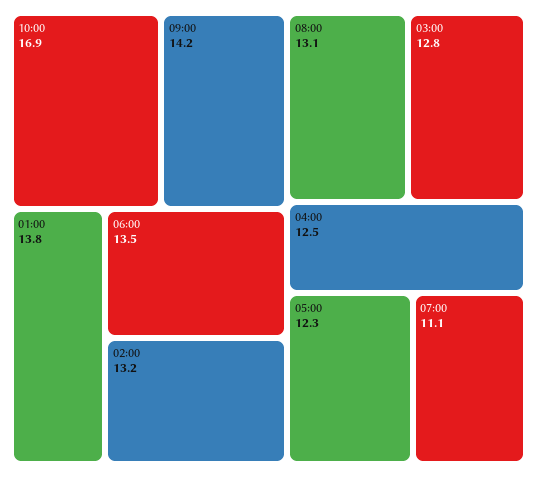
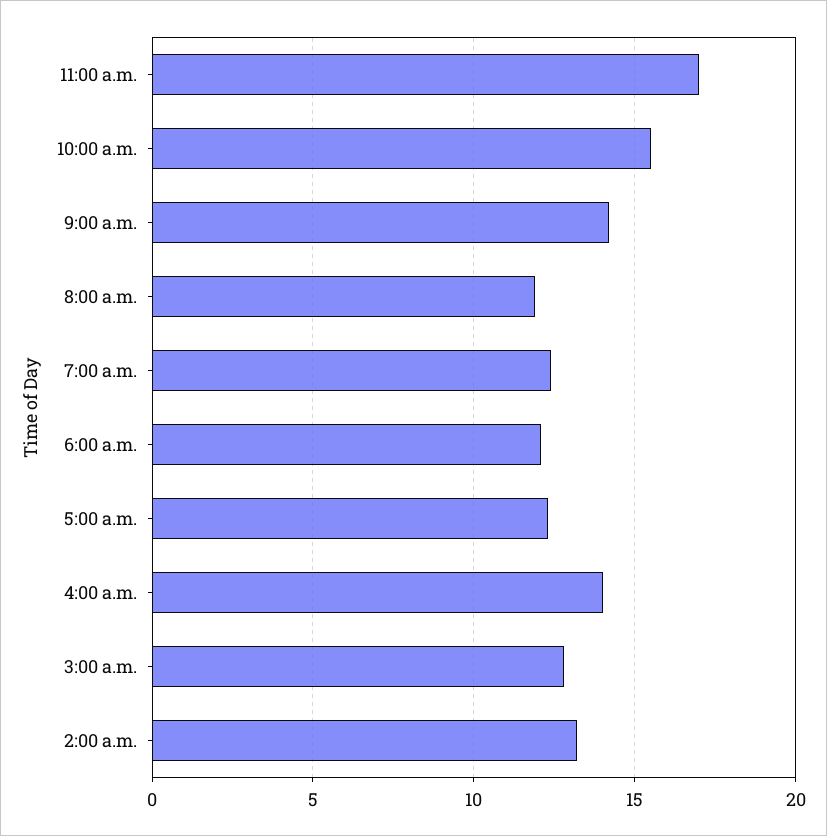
10:00: 16.9 -> 15.5
01:00: 13.8 -> none
06:00: 13.5 -> 12
08:00: 13.1 -> 12
04:00: 12.5 -> 14
07:00: 11.1 -> 12.5
11:00 a.m.: none -> 17

